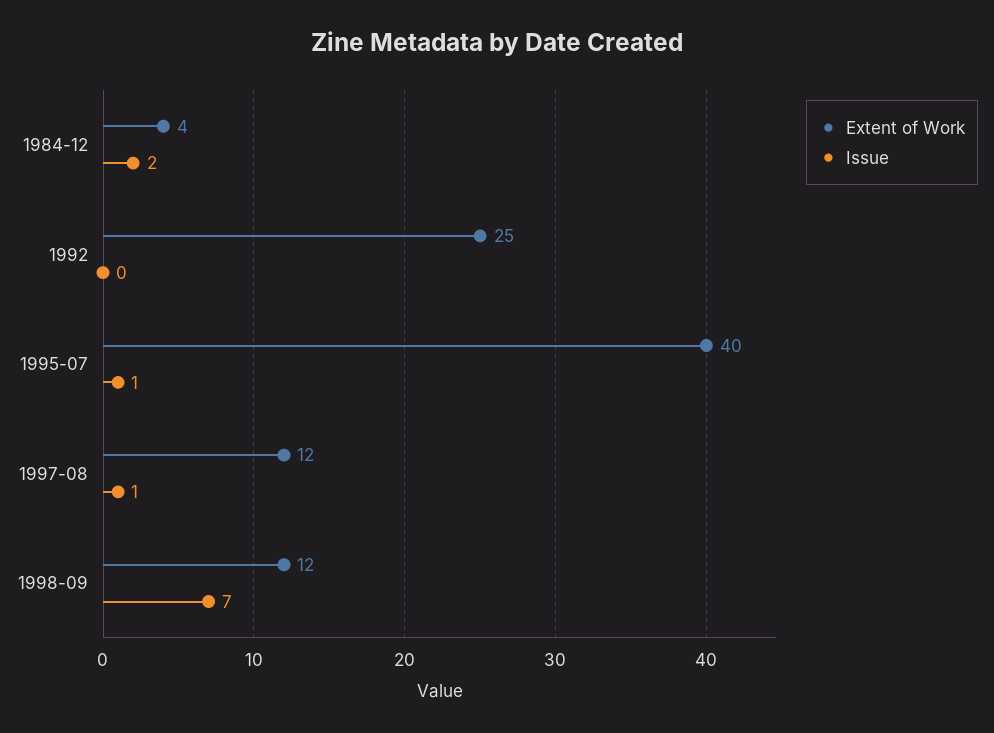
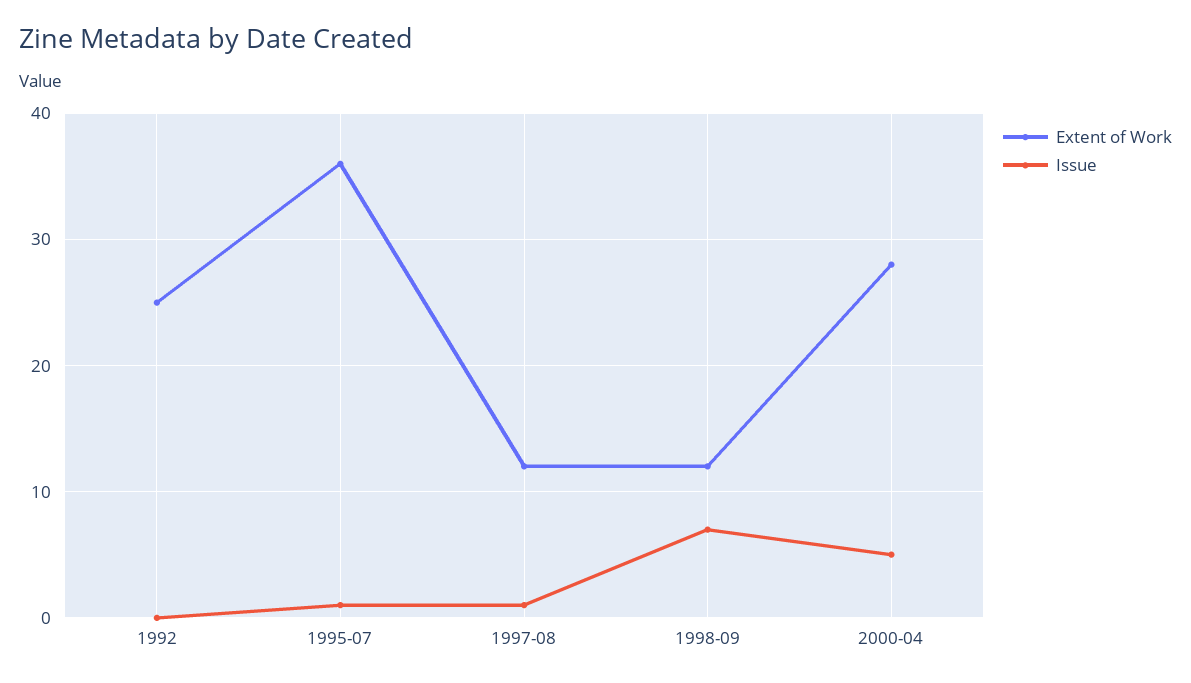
Extent of Work, 1984-12: 4 -> none
Issue, 1984-12: 2 -> none
Extent of Work, 1995-07: 40 -> 36
Extent of Work, 2000-04: none -> 28
Issue, 2000-04: none -> 5

